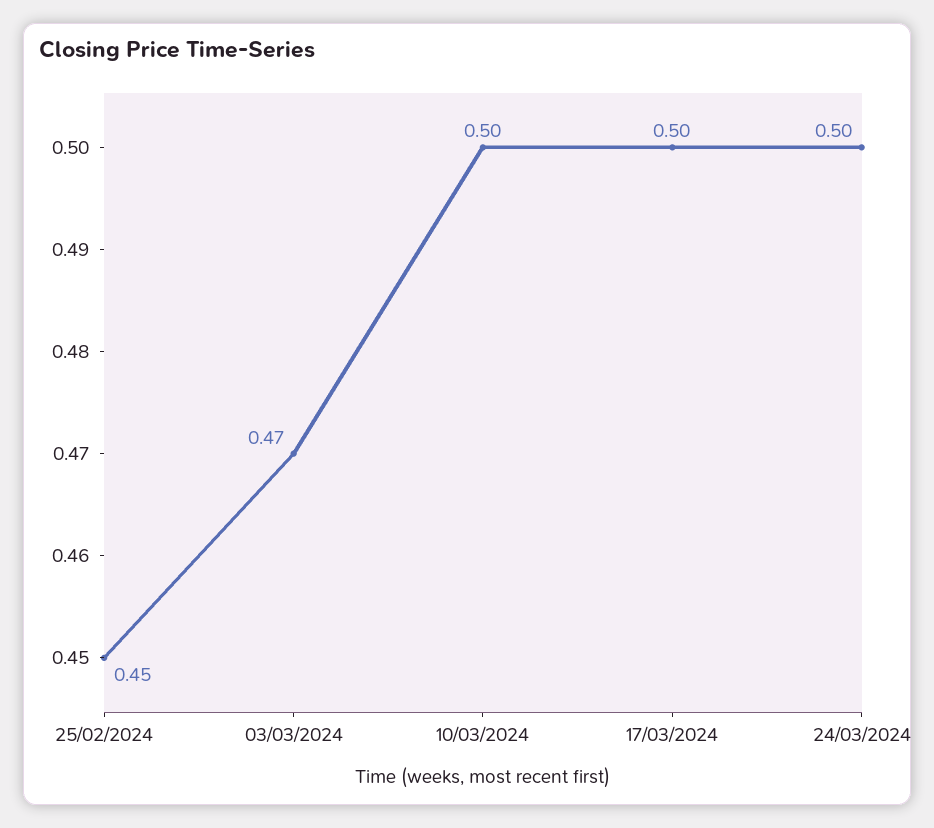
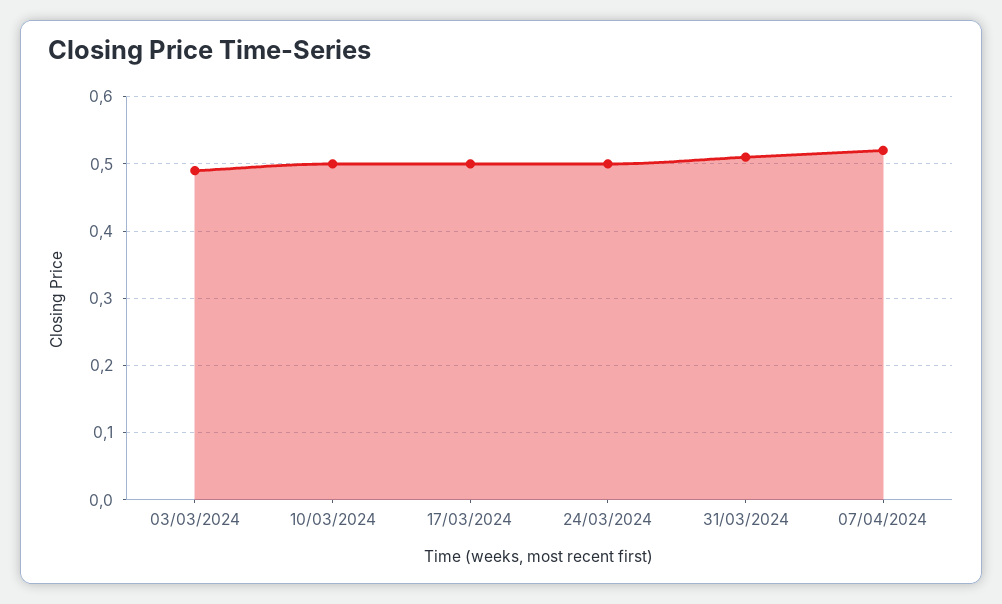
25/02/2024: 0.45 -> none
03/03/2024: 0.47 -> 0.49
31/03/2024: none -> 0.51
07/04/2024: none -> 0.52

